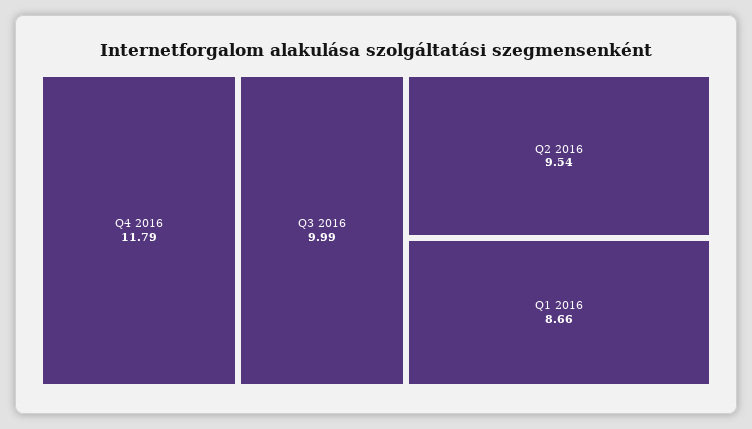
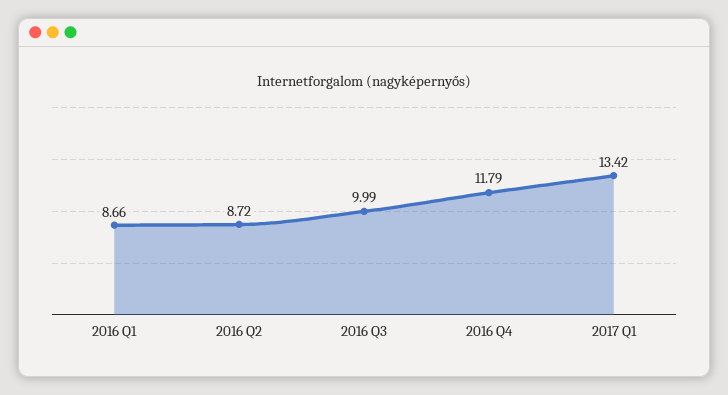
Q2 2016: 9.54 -> 8.72
2017 Q1: none -> 13.42

